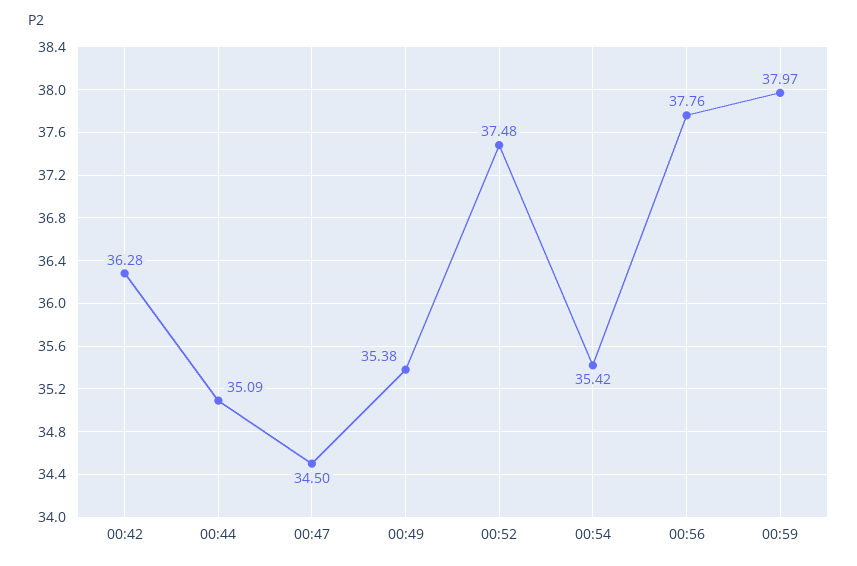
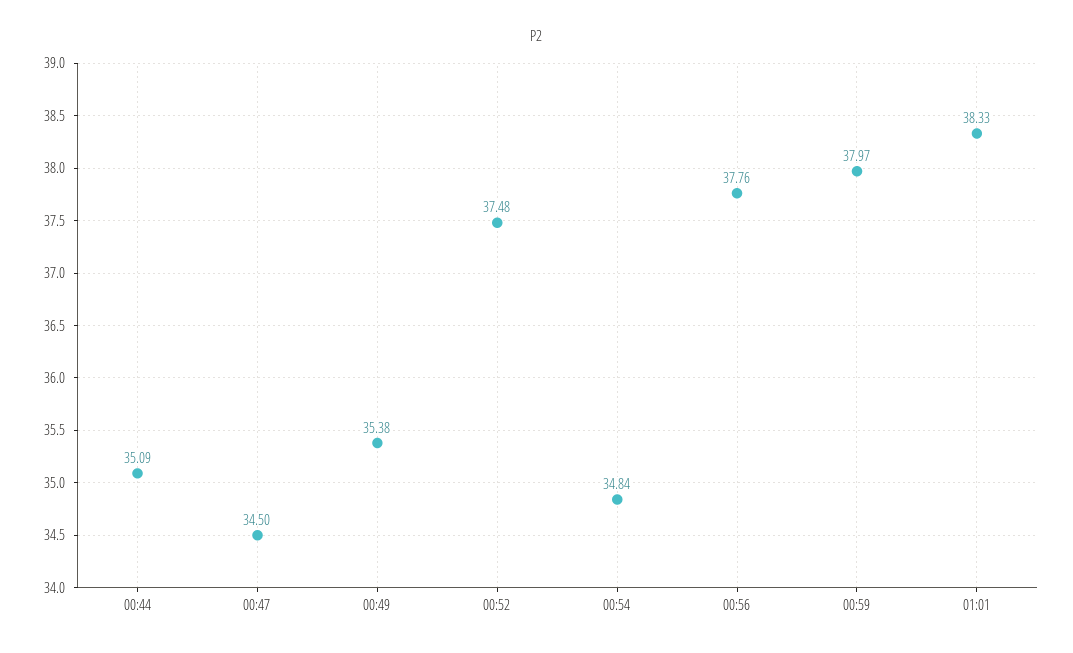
00:42: 36.28 -> none
00:54: 35.42 -> 34.84
01:01: none -> 38.33

